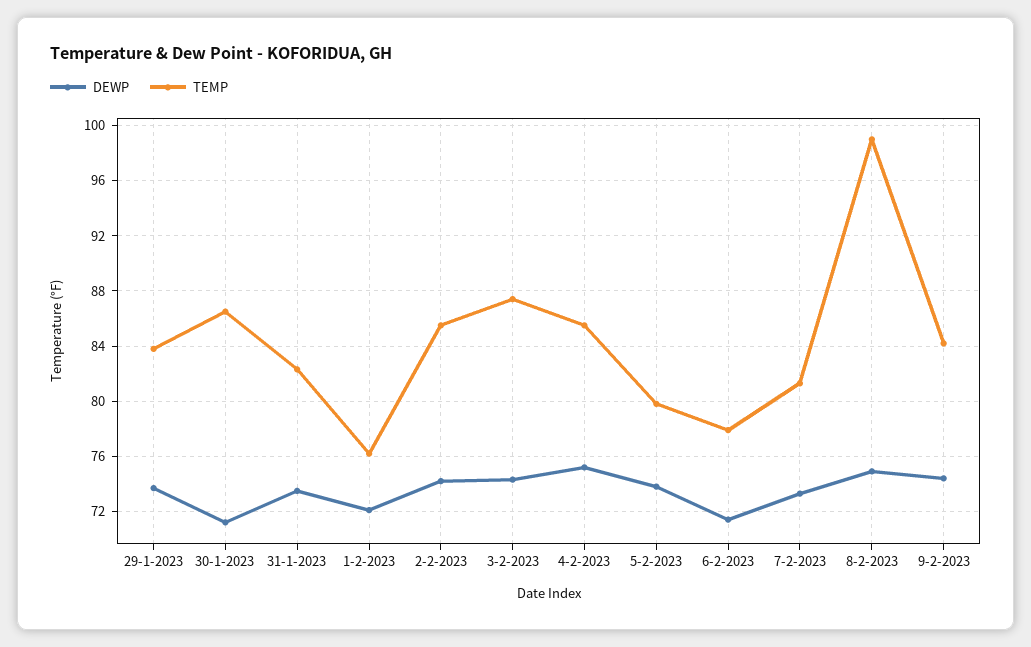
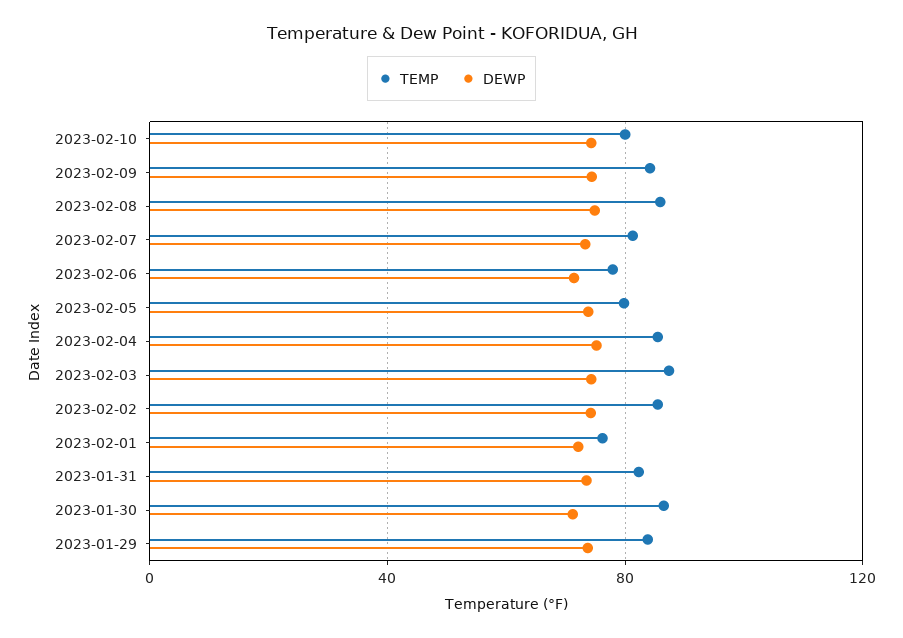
TEMP, 8-2-2023: 99 -> 85
TEMP, 2023-02-10: none -> 80
DEWP, 2023-02-10: none -> 75

